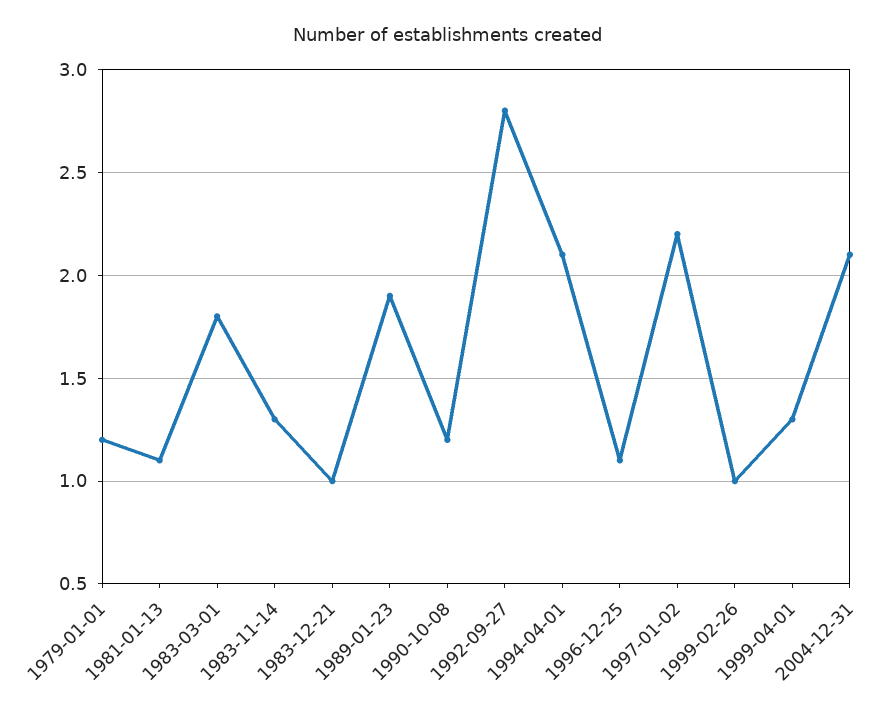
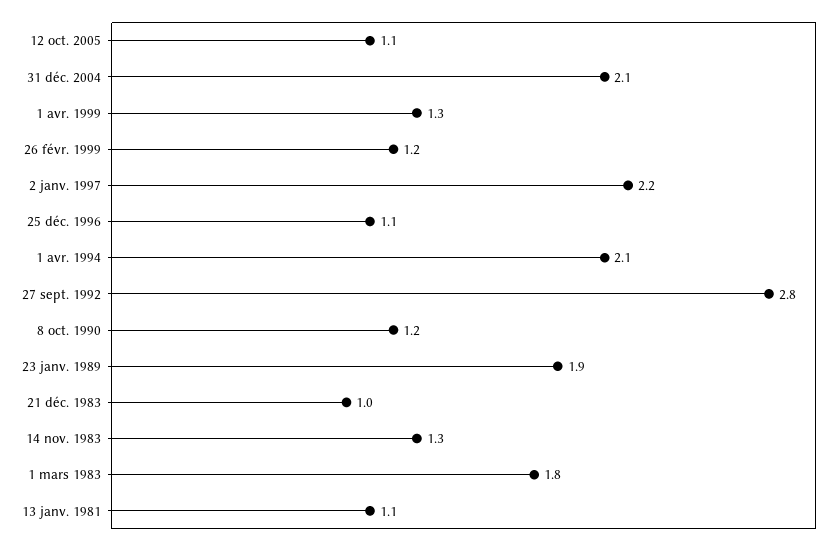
1979-01-01: 1.2 -> none
1999-02-26: 1 -> 1.2
12 oct. 2005: none -> 1.1

